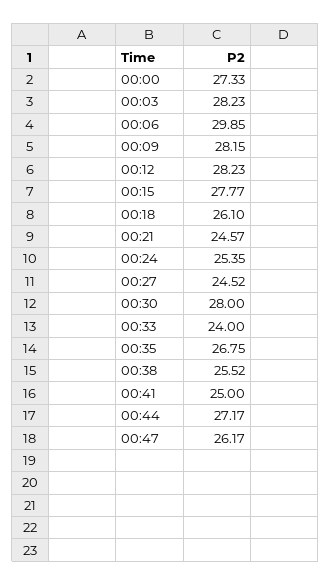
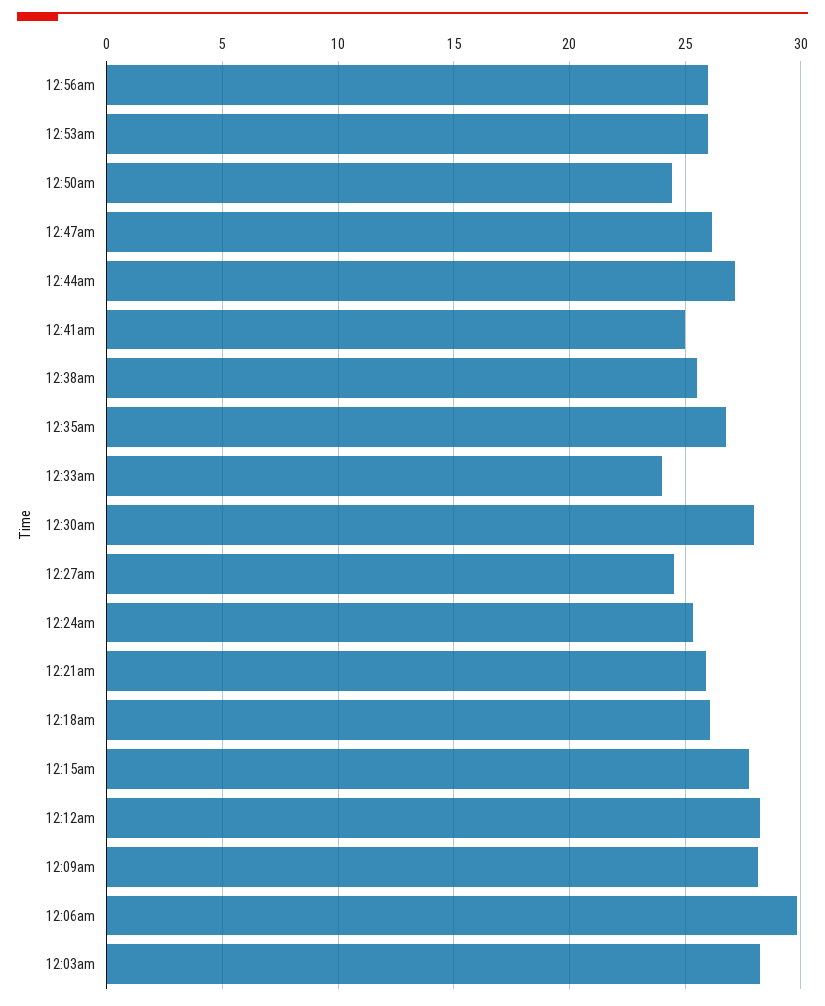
00:00: 27.33 -> none
00:21: 24.57 -> 26
12:56am: none -> 26
12:53am: none -> 26
12:50am: none -> 24.5

